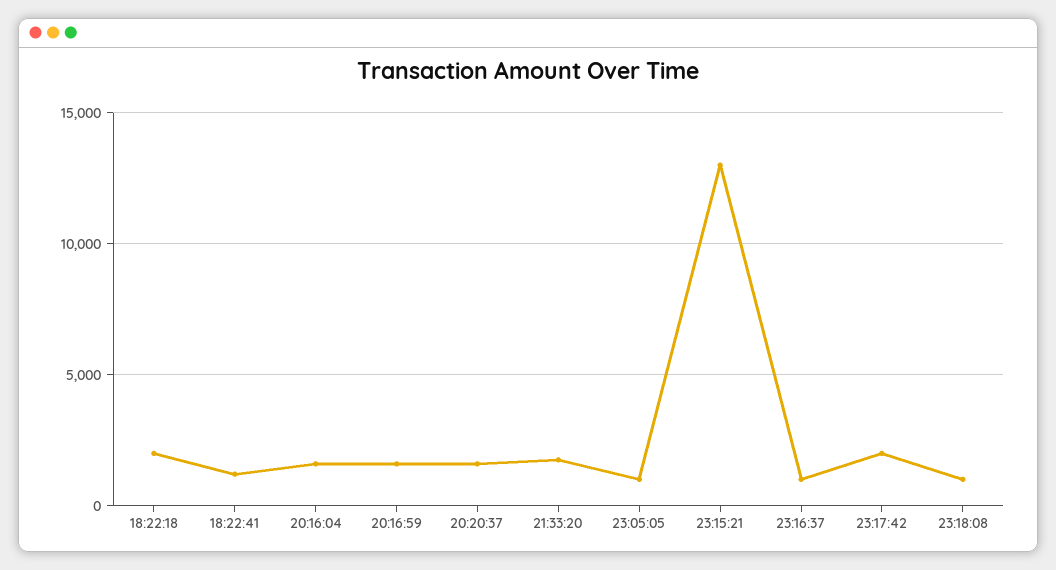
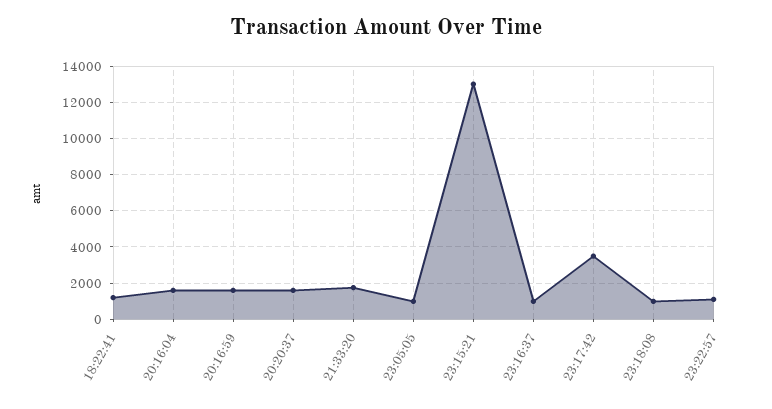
18:22:18: 2000 -> none
23:17:42: 2000 -> 3500
23:22:57: none -> 1000

